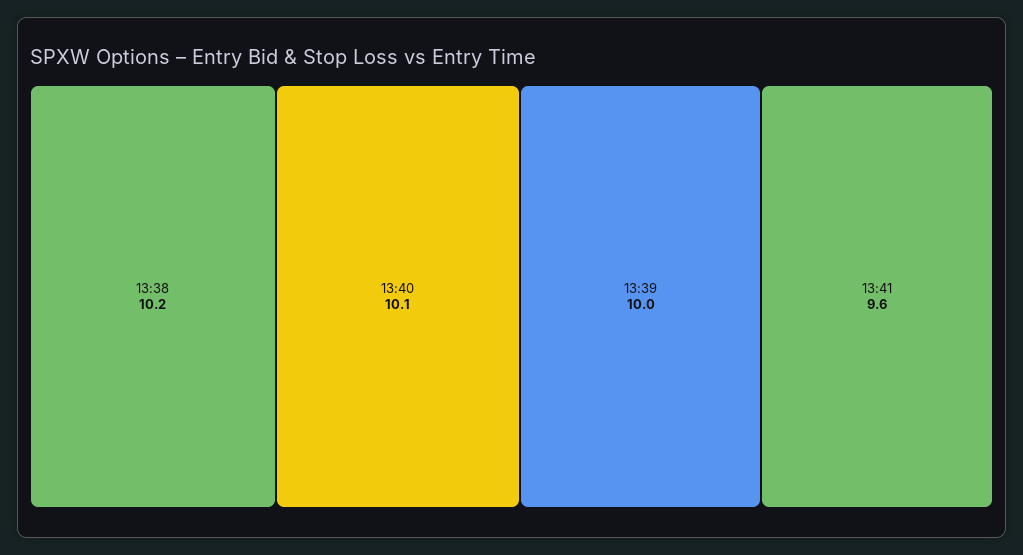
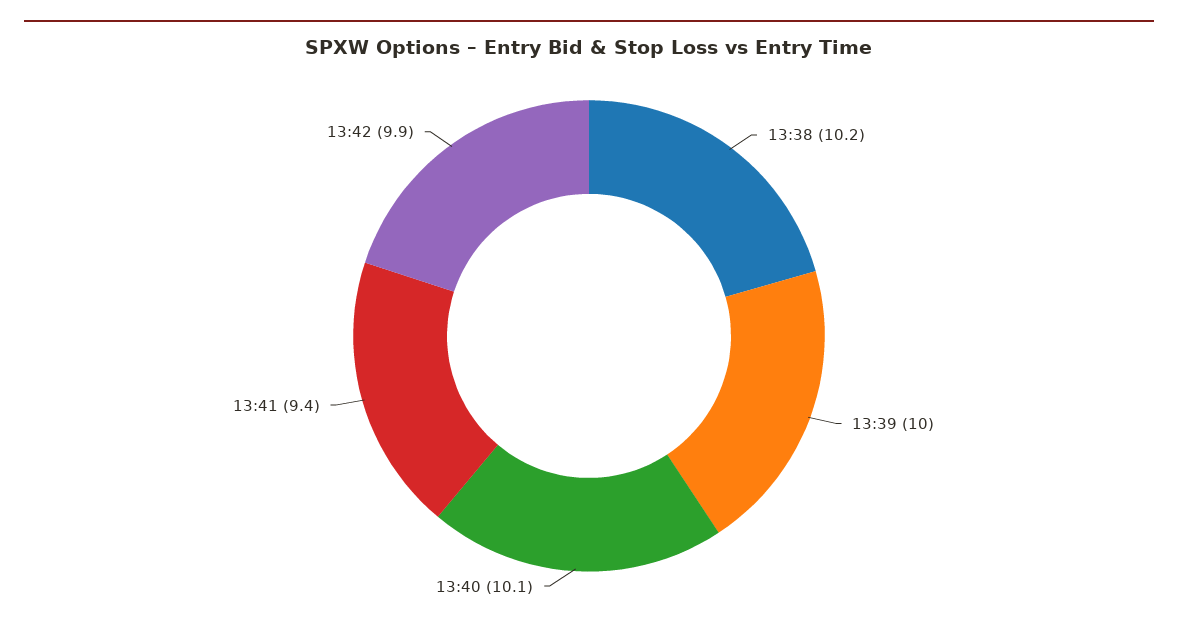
13:41: 9.6 -> 9.4
13:42: none -> 9.9

